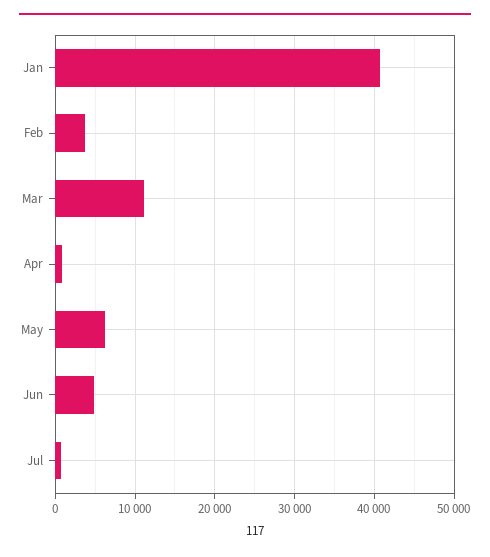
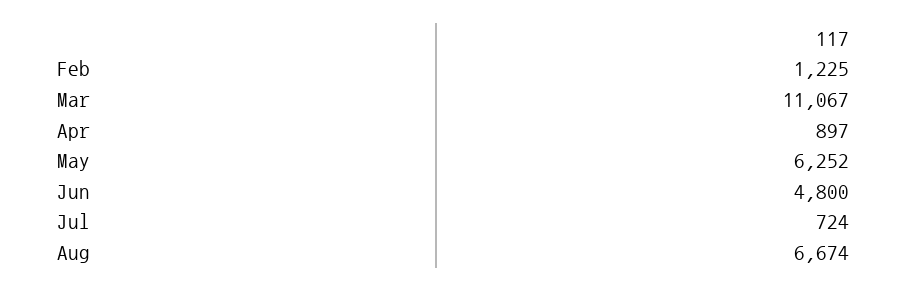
Jan: 41000 -> none
Feb: 4000 -> 1225
Aug: none -> 6674

